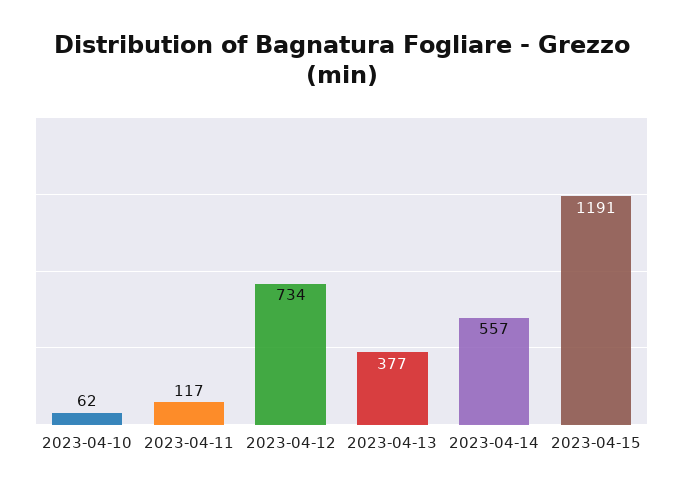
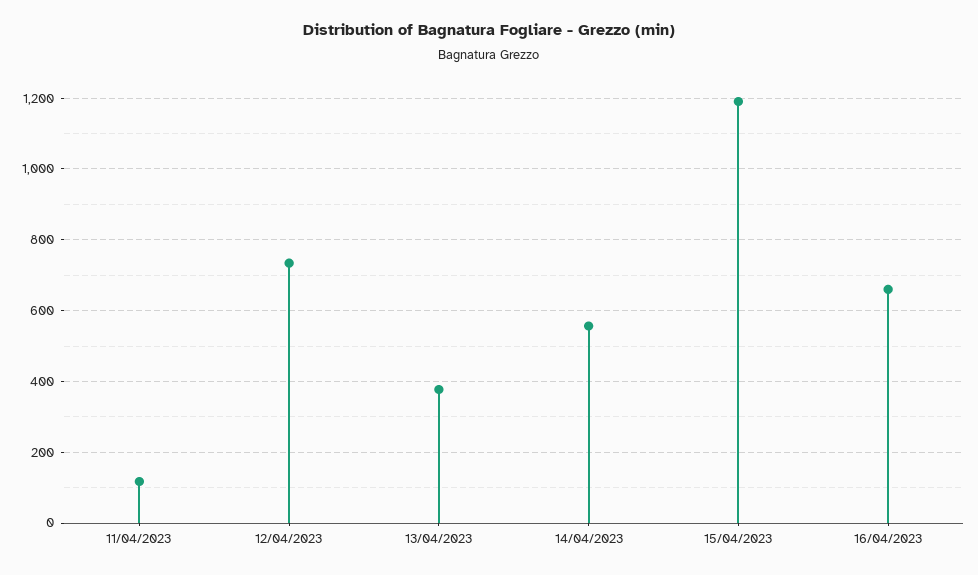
2023-04-10: 62 -> none
16/04/2023: none -> 660

